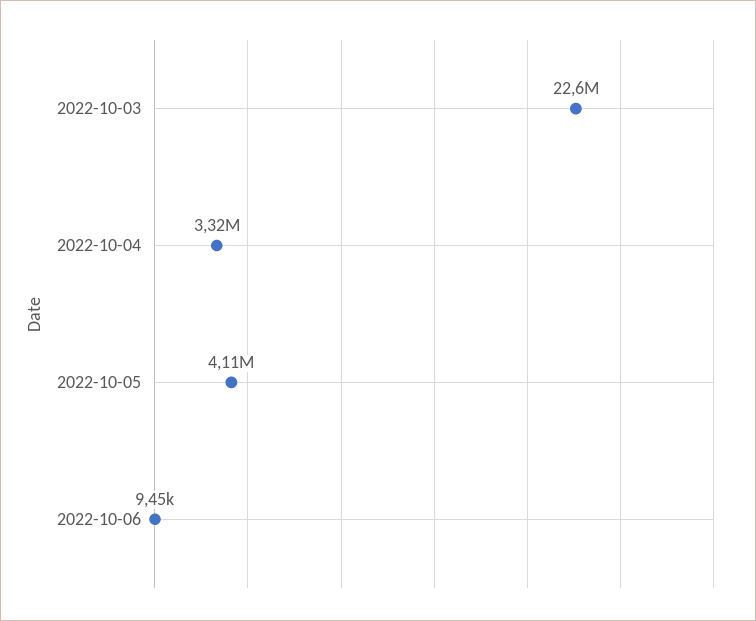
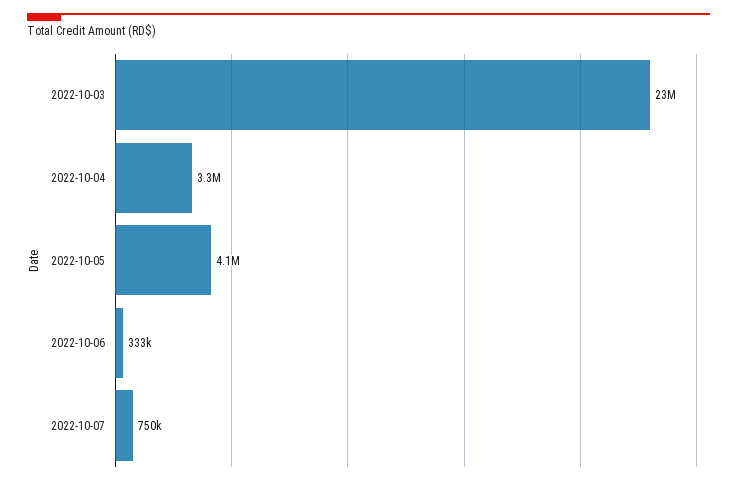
2022-10-06: 9450 -> 333000
2022-10-07: none -> 750000

